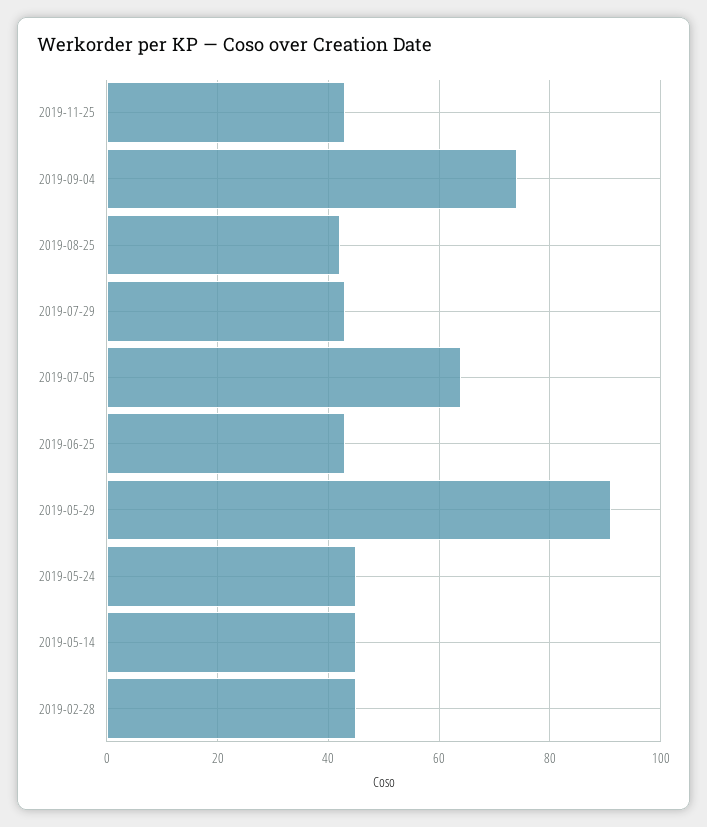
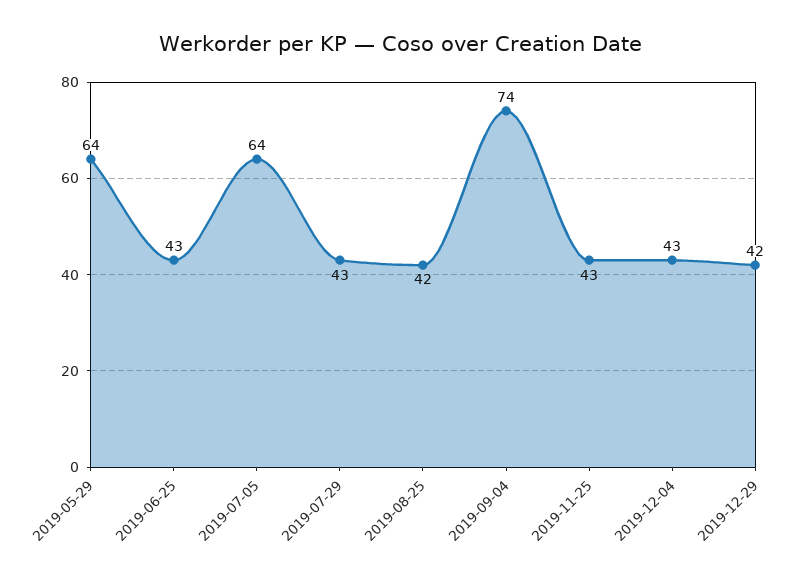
2019-05-29: 90 -> 64
2019-05-24: 45 -> none
2019-05-14: 45 -> none
2019-02-28: 45 -> none
2019-12-04: none -> 43
2019-12-29: none -> 42

